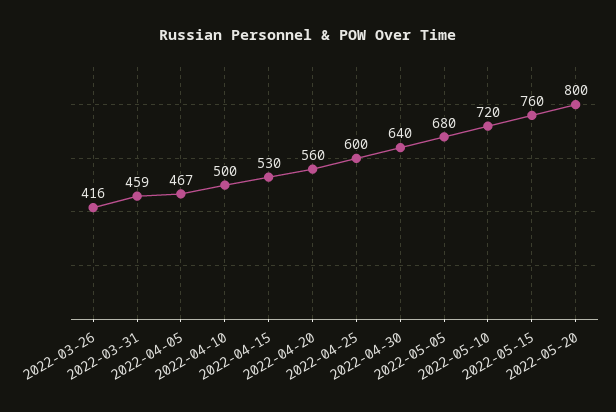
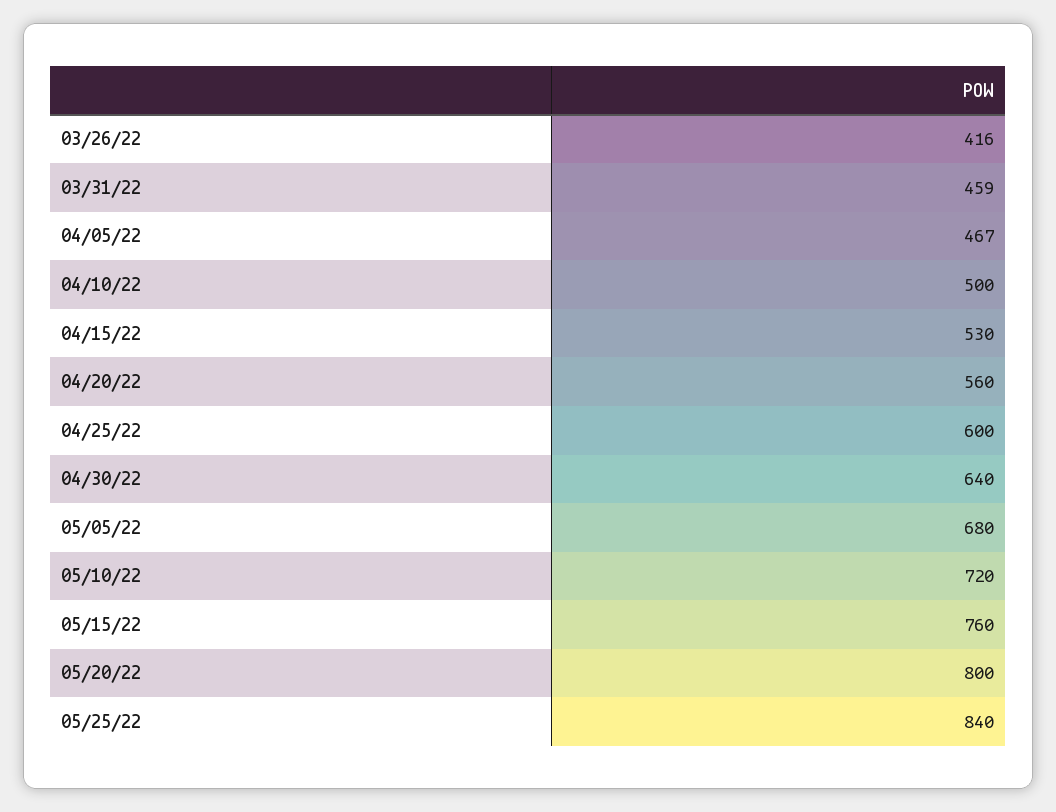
05/25/22: none -> 840

